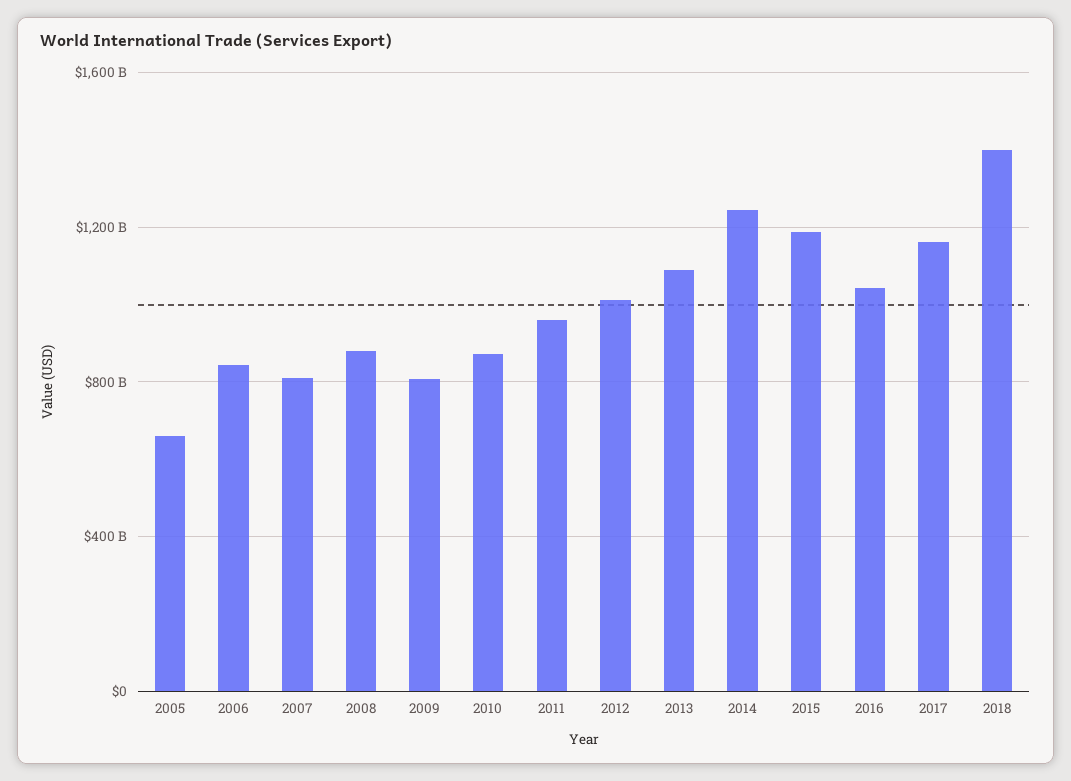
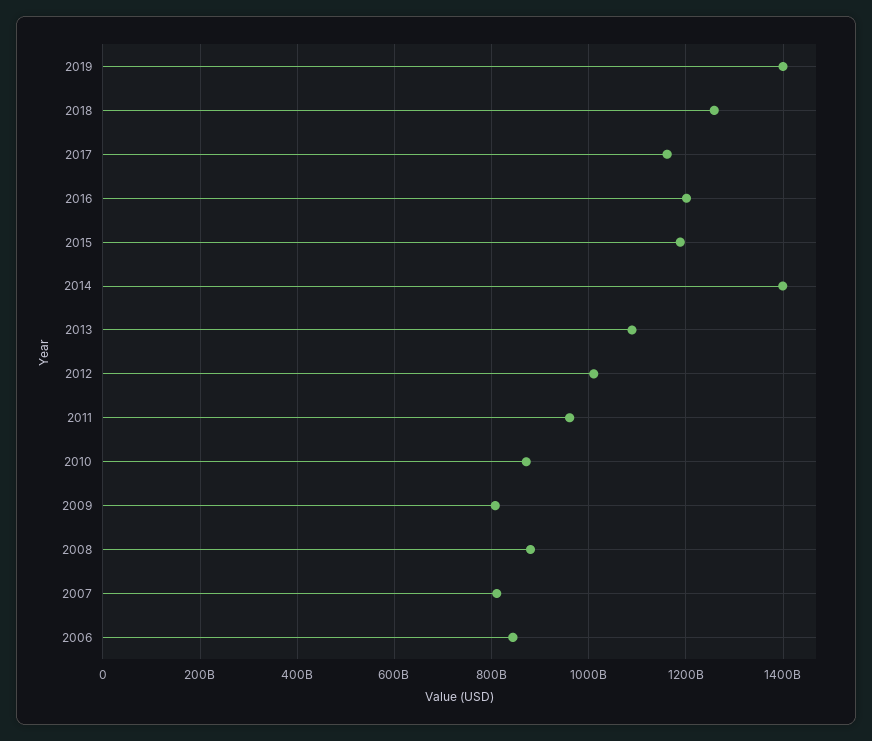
2005: 650000000000 -> none
2014: 1250000000000 -> 1400000000000
2016: 1050000000000 -> 1200000000000
2018: 1400000000000 -> 1260000000000
2019: none -> 1400000000000

